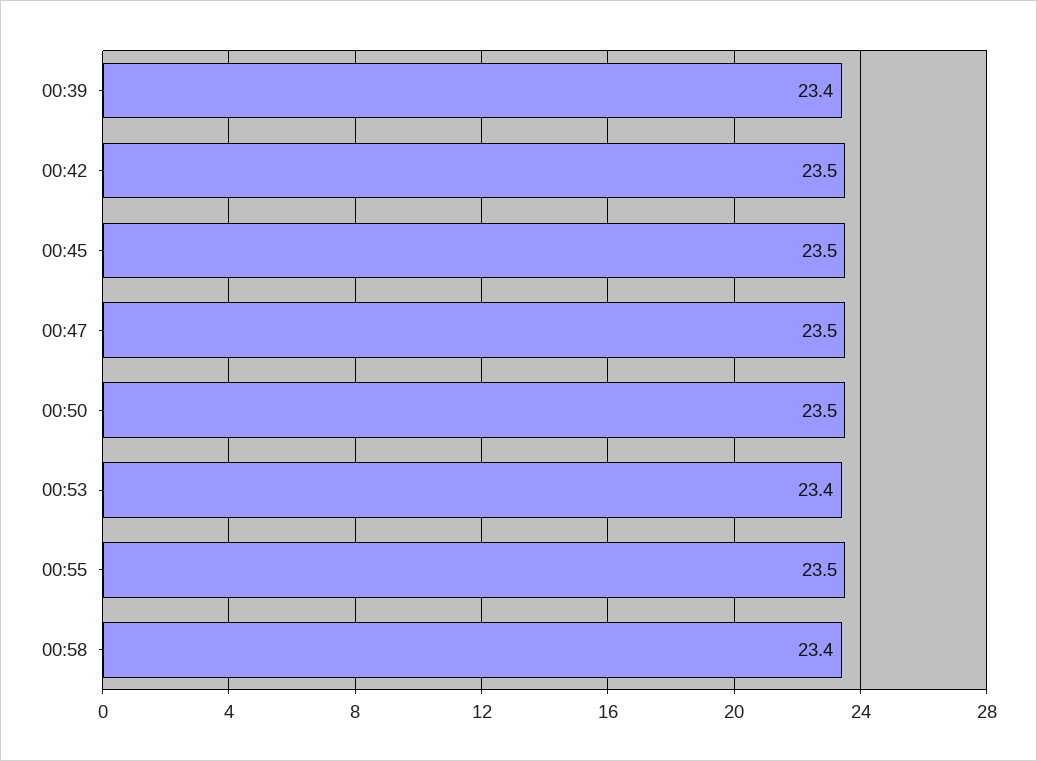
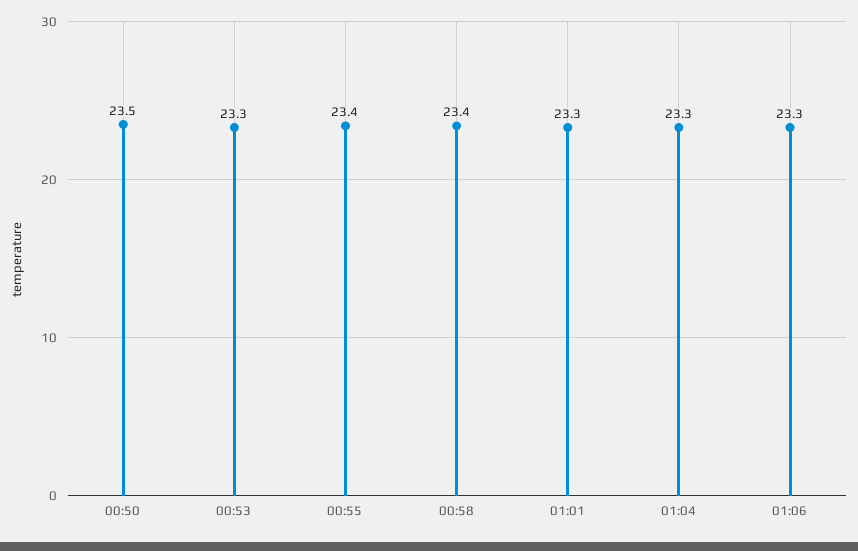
00:39: 23.4 -> none
00:42: 23.5 -> none
00:45: 23.5 -> none
00:47: 23.5 -> none
00:53: 23.4 -> 23.3
00:55: 23.5 -> 23.4
01:01: none -> 23.3
01:04: none -> 23.3
01:06: none -> 23.3

